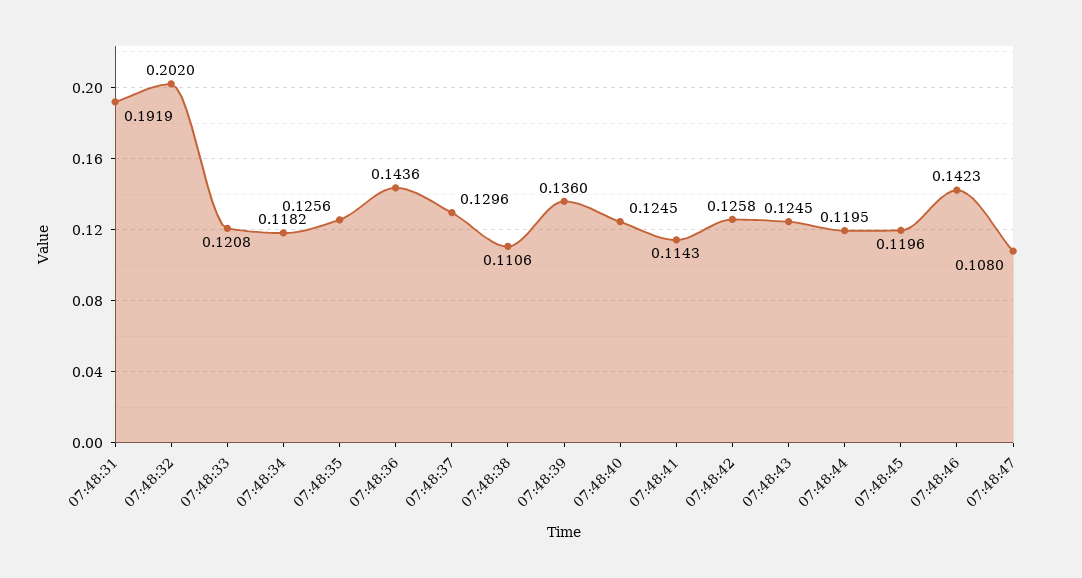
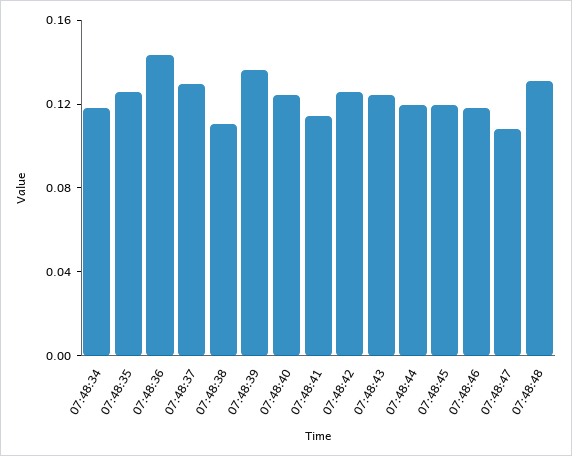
07:48:31: 0.1919 -> none
07:48:32: 0.202 -> none
07:48:33: 0.1208 -> none
07:48:46: 0.1423 -> 0.12
07:48:48: none -> 0.13

